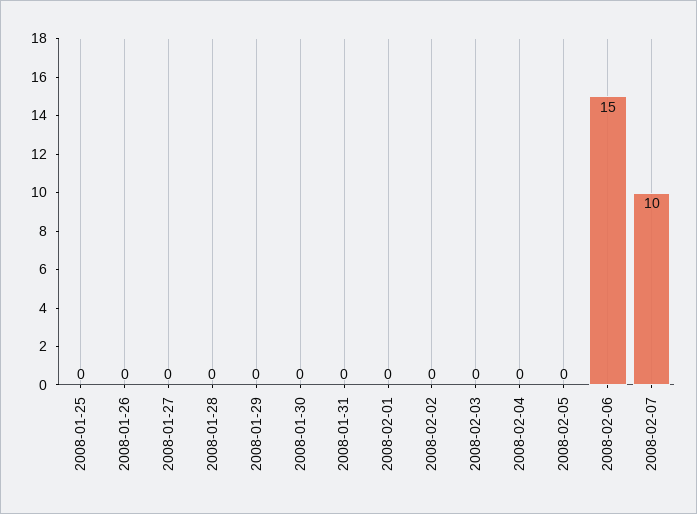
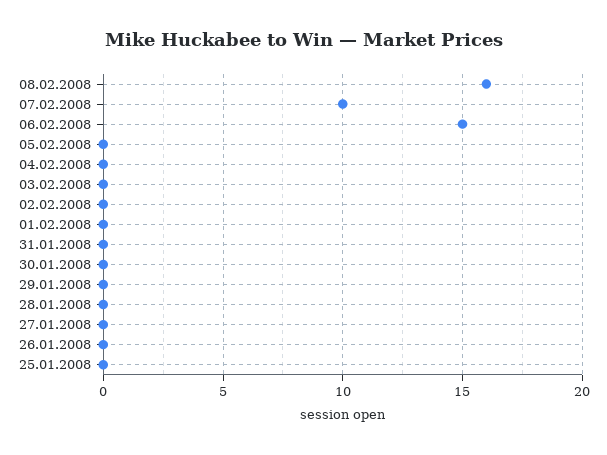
08.02.2008: none -> 16

